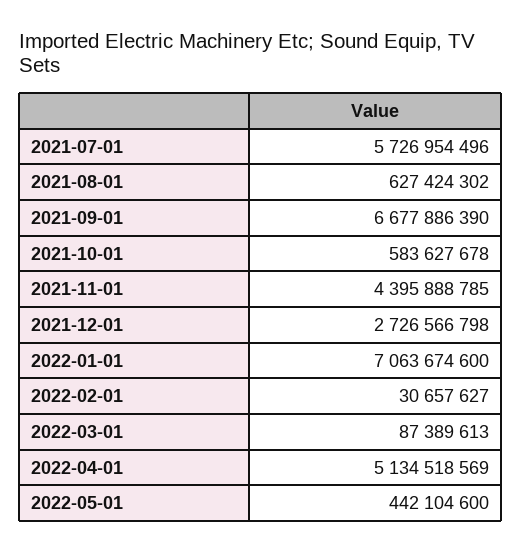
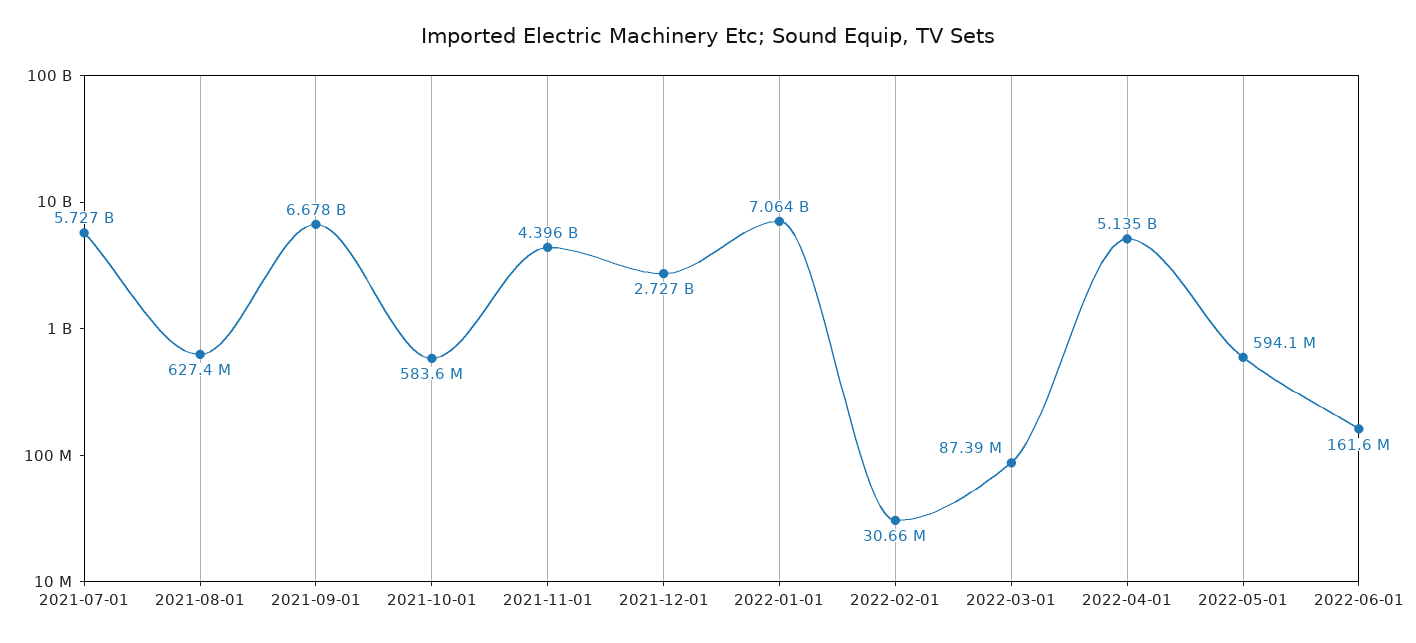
2022-05-01: 442104600 -> 594100000
2022-06-01: none -> 161600000

